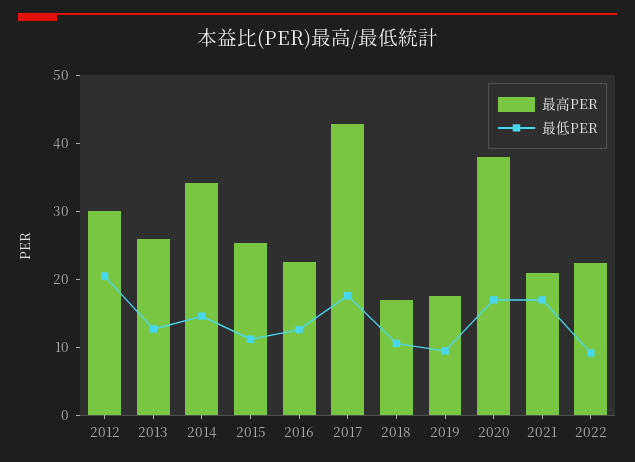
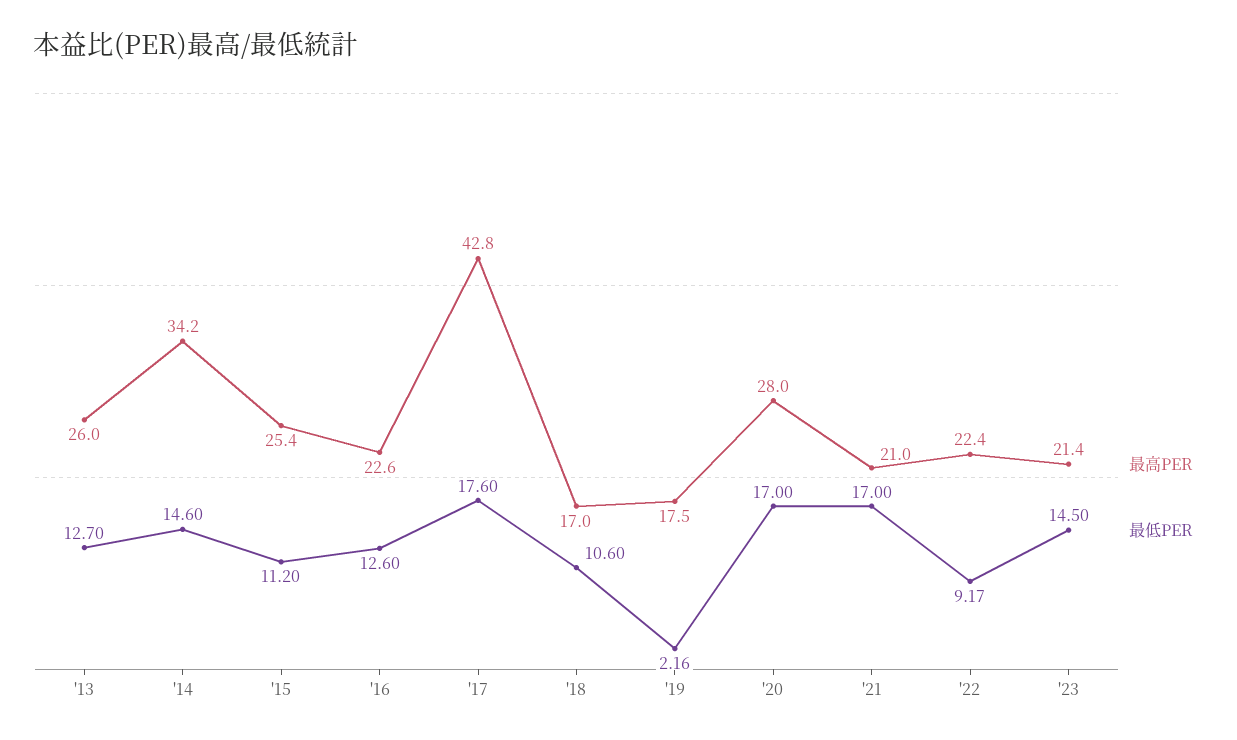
最高PER, 2012: 30 -> none
最低PER, 2012: 20 -> none
最低PER, 2019: 10 -> 2.16
最高PER, 2020: 38 -> 28
最高PER, '23: none -> 21.4
最低PER, '23: none -> 14.5

